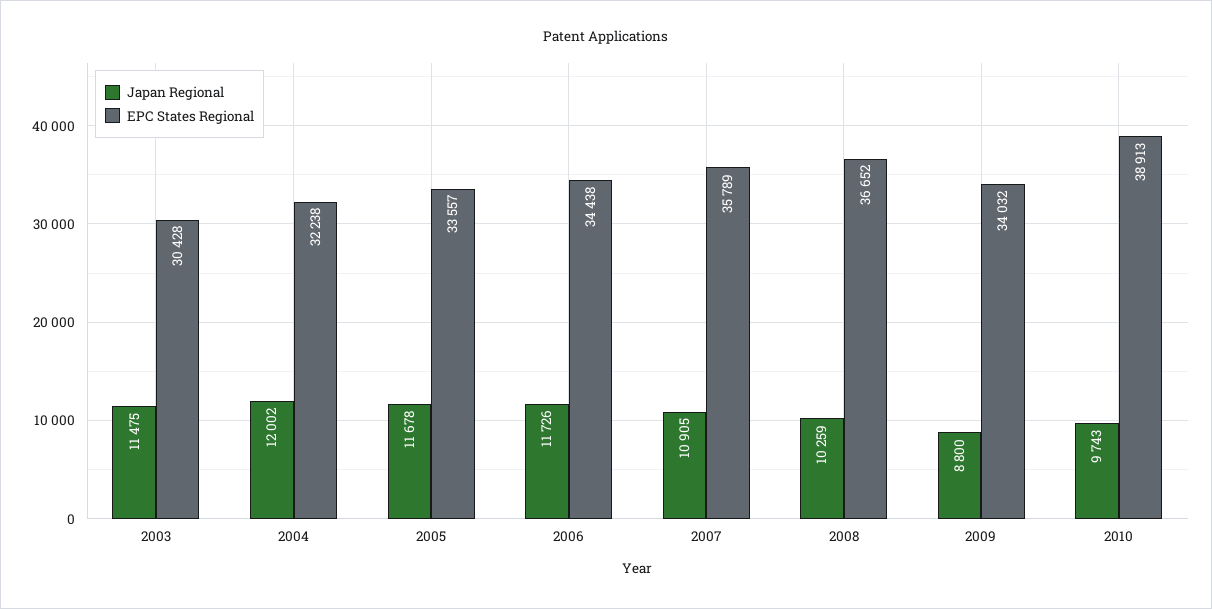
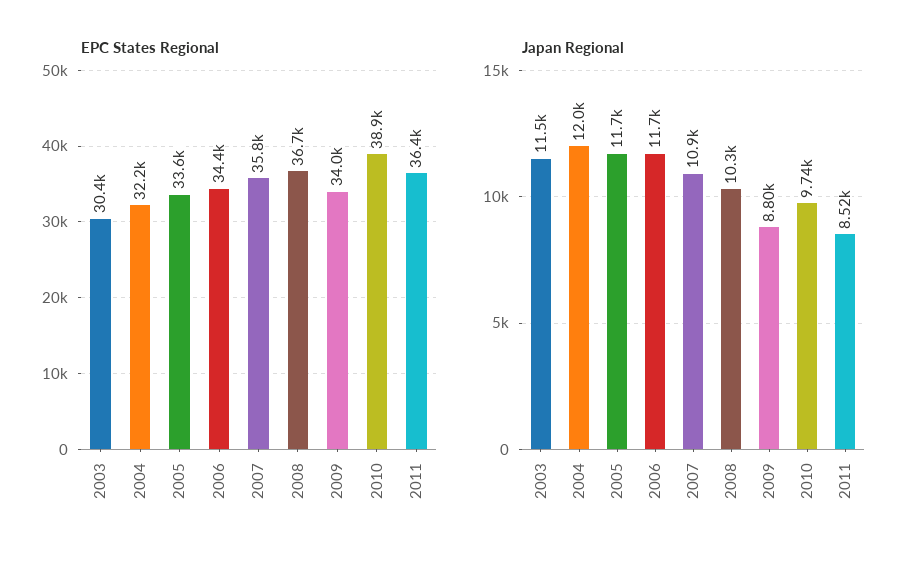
EPC States Regional, 2011: none -> 36400
Japan Regional, 2011: none -> 8520

